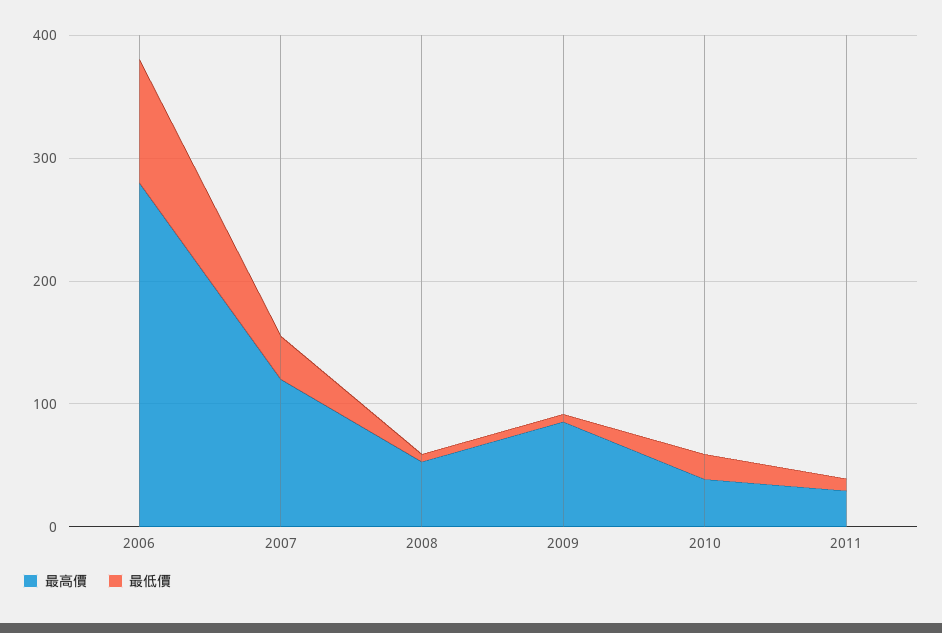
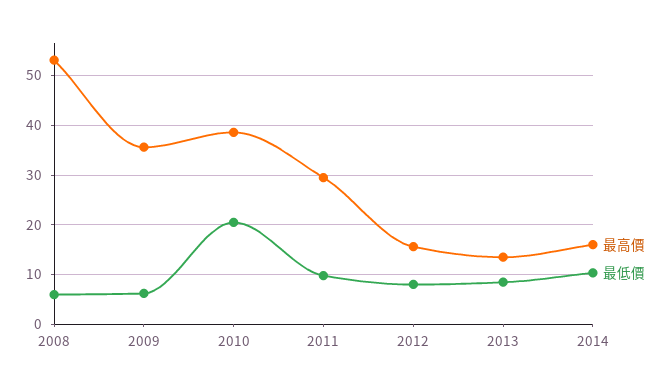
最高價, 2006: 280 -> none
最低價, 2006: 100 -> none
最高價, 2007: 120 -> none
最低價, 2007: 40 -> none
最高價, 2009: 80 -> 36
最高價, 2012: none -> 16
最低價, 2012: none -> 8
最高價, 2013: none -> 14
最低價, 2013: none -> 8
最高價, 2014: none -> 16
最低價, 2014: none -> 10

